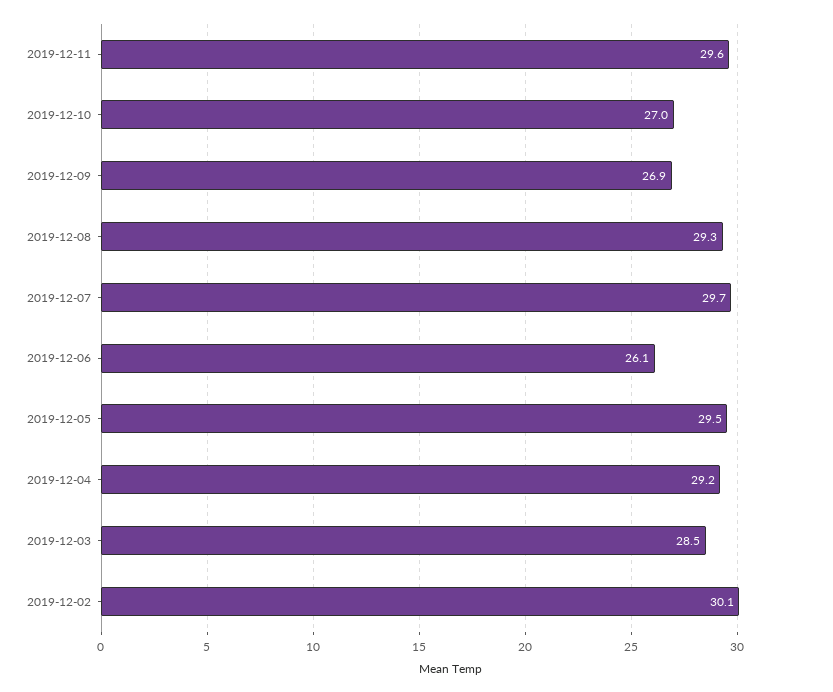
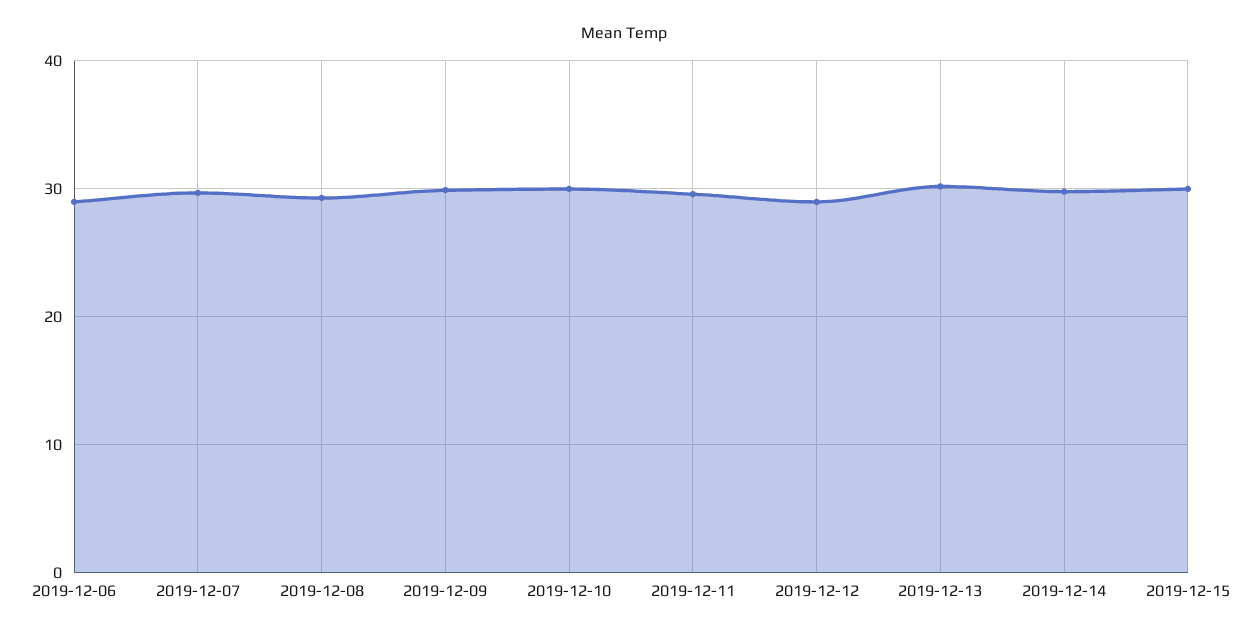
2019-12-10: 27 -> 30
2019-12-09: 26.9 -> 30
2019-12-06: 26.1 -> 29
2019-12-05: 29.5 -> none
2019-12-04: 29.2 -> none
2019-12-03: 28.5 -> none
2019-12-02: 30.1 -> none
2019-12-12: none -> 29
2019-12-13: none -> 30
2019-12-14: none -> 30
2019-12-15: none -> 30

